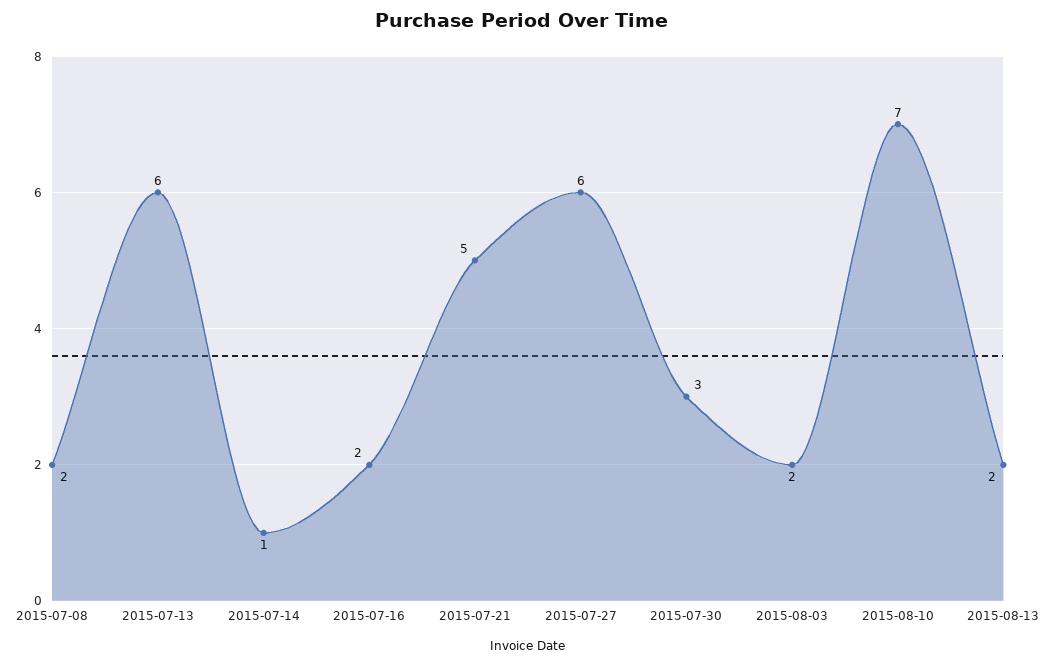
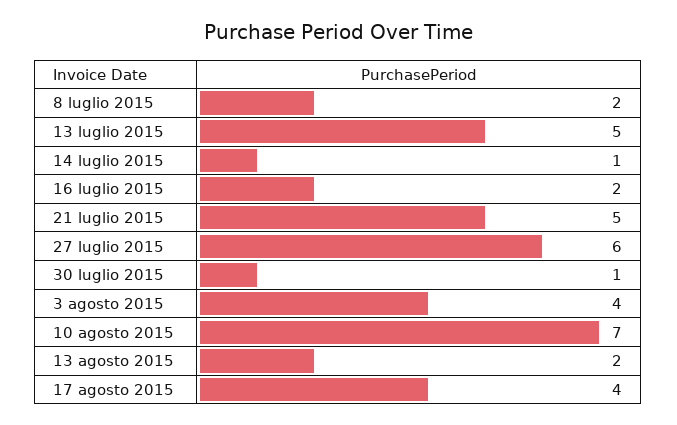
2015-07-13: 6 -> 5
2015-07-30: 3 -> 1
2015-08-03: 2 -> 4
17 agosto 2015: none -> 4

